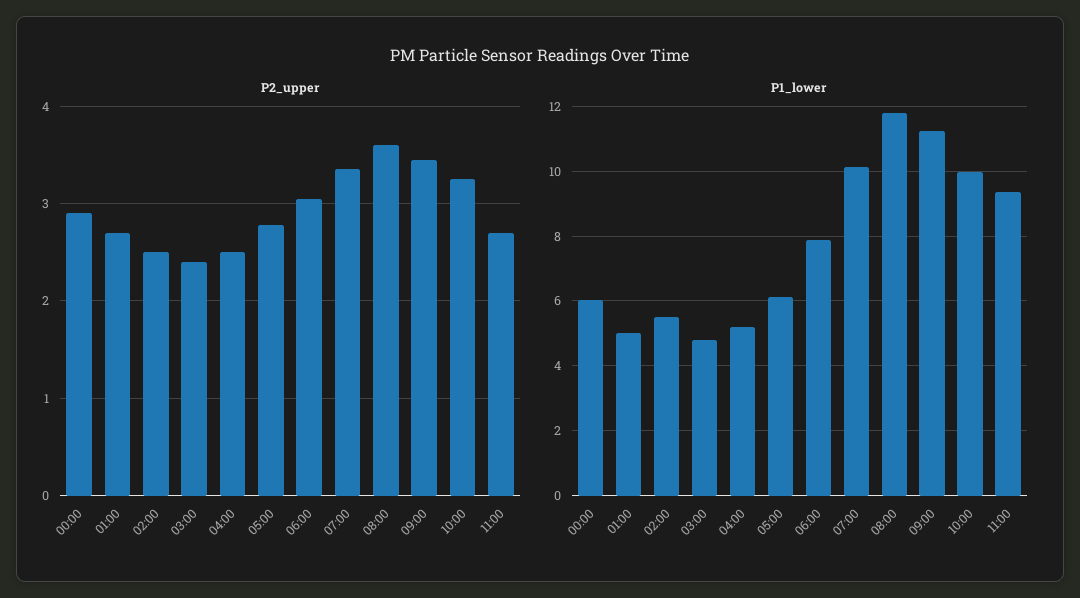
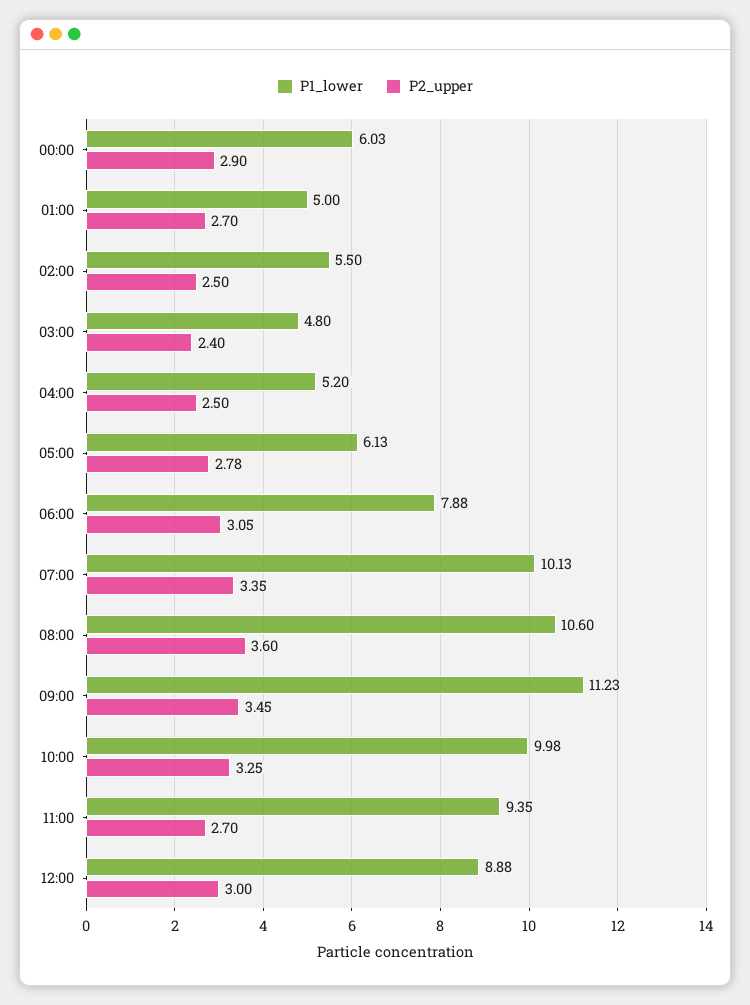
P1_lower, 08:00: 11.8 -> 10.6
P1_lower, 12:00: none -> 8.88
P2_upper, 12:00: none -> 3

